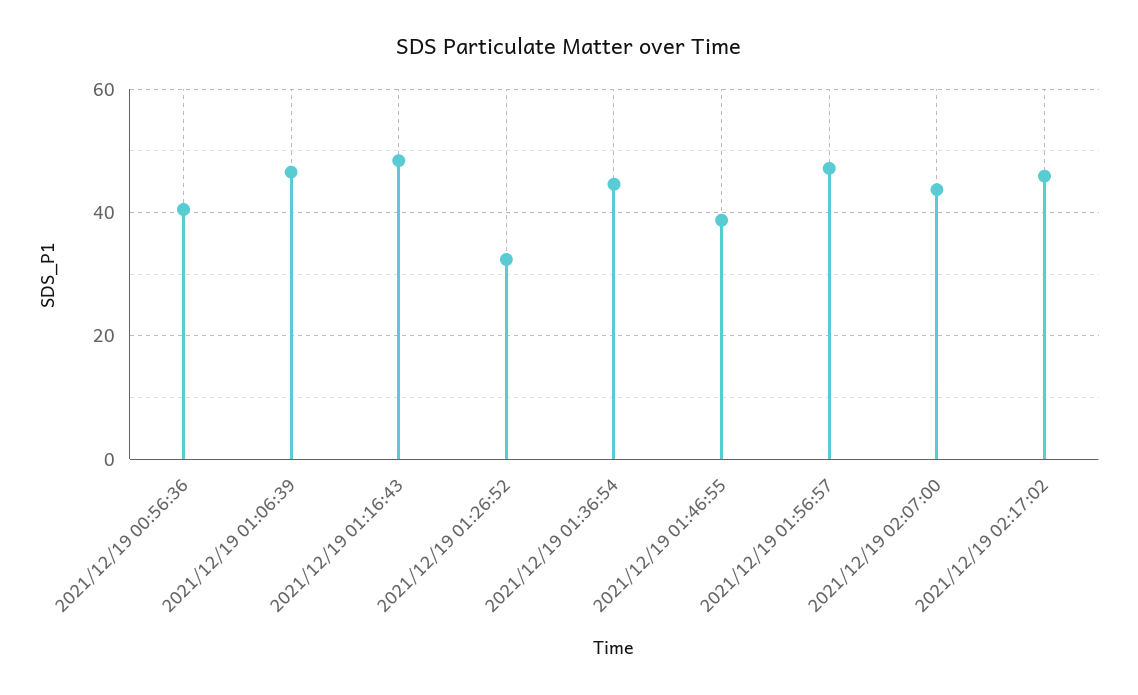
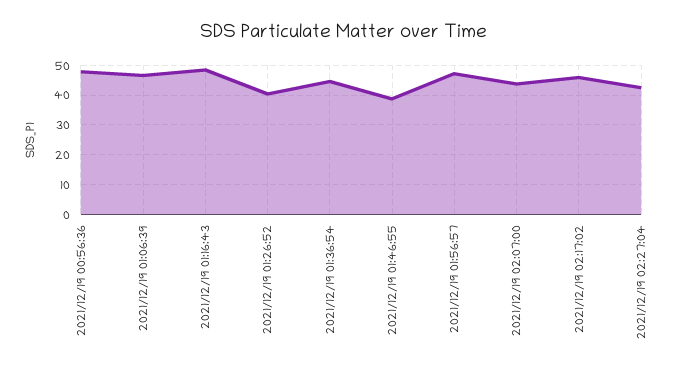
2021/12/19 00:56:36: 40 -> 47.5
2021/12/19 01:26:52: 32 -> 40
2021/12/19 02:27:04: none -> 42.5

